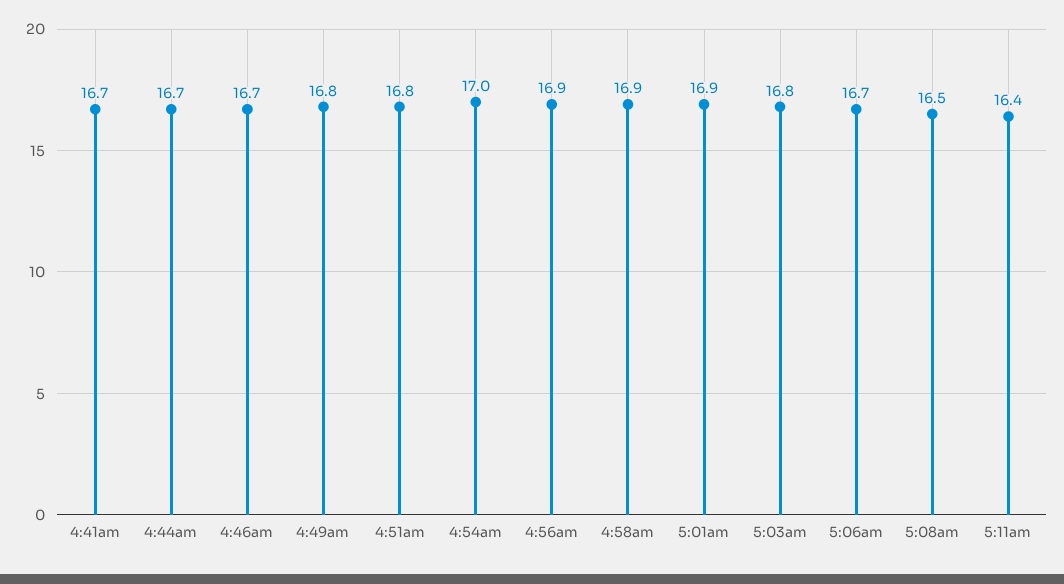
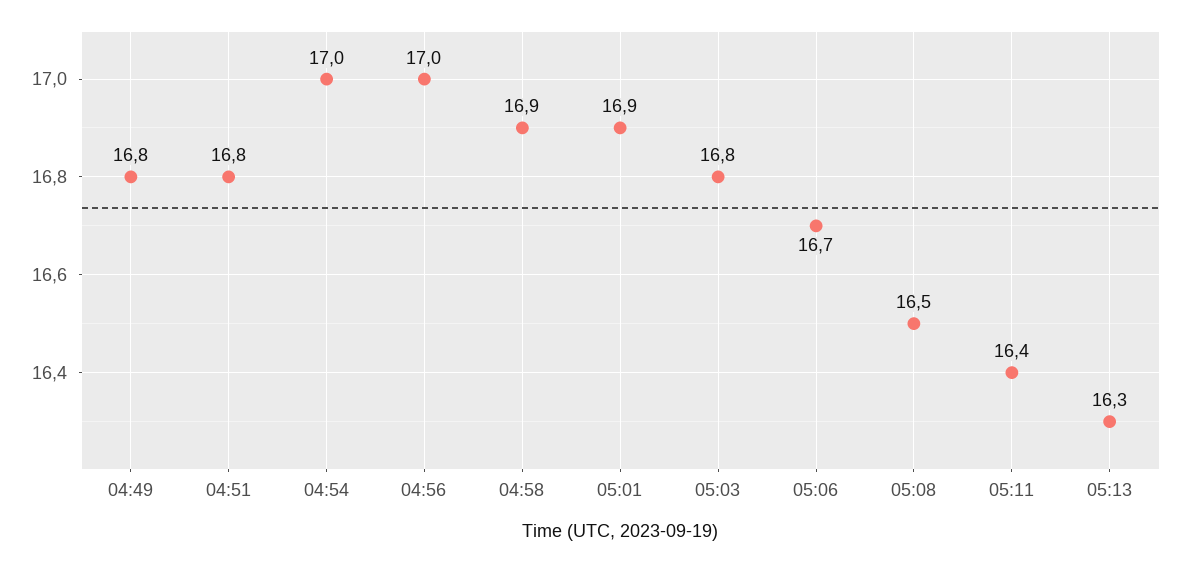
4:41am: 16.7 -> none
4:44am: 16.7 -> none
4:46am: 16.7 -> none
4:56am: 16.9 -> 17
05:13: none -> 16.3

